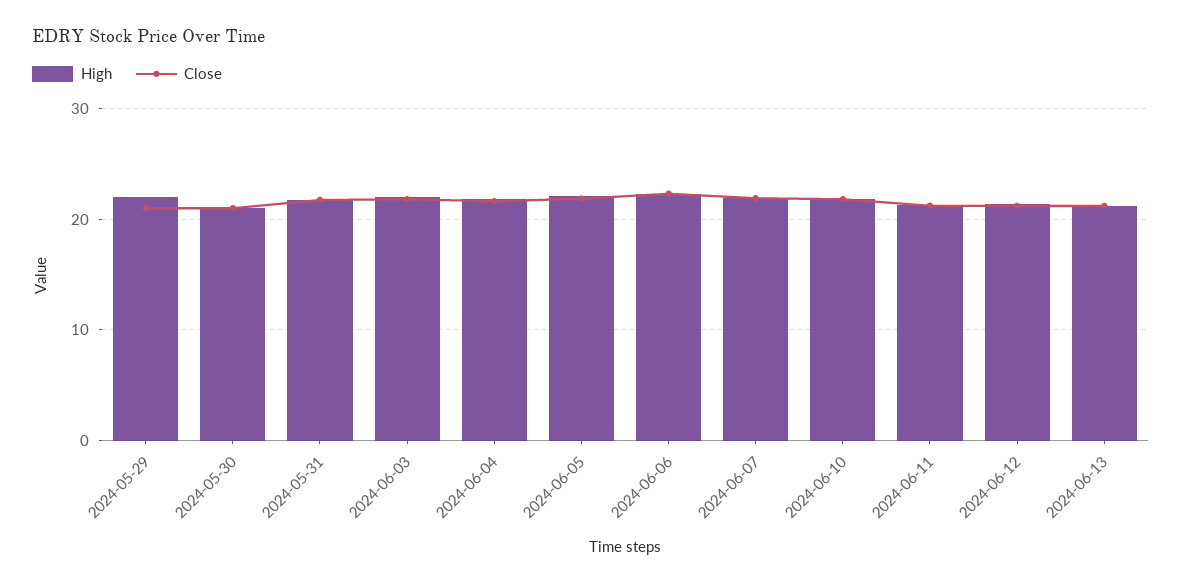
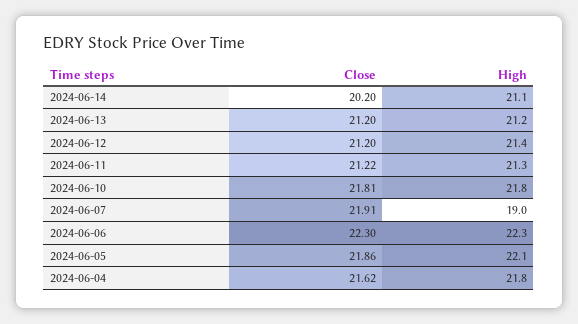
High, 2024-05-29: 22 -> none
Close, 2024-05-29: 21 -> none
High, 2024-05-30: 21 -> none
Close, 2024-05-30: 21 -> none
High, 2024-05-31: 22 -> none
Close, 2024-05-31: 22 -> none
High, 2024-06-03: 22 -> none
Close, 2024-06-03: 22 -> none
High, 2024-06-07: 22 -> 19
Close, 2024-06-14: none -> 20.2
High, 2024-06-14: none -> 21.1

